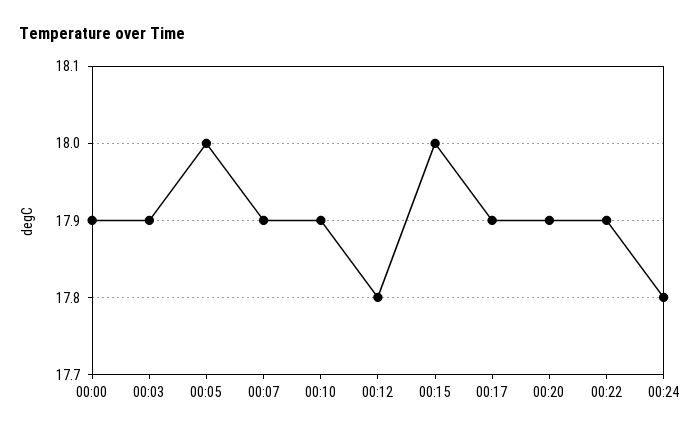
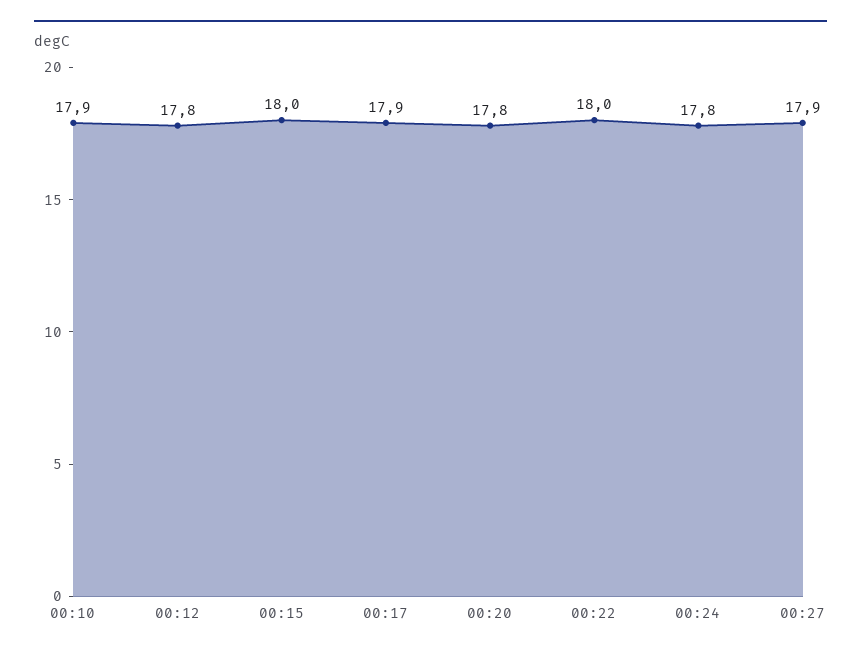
00:00: 17.9 -> none
00:03: 17.9 -> none
00:05: 18 -> none
00:07: 17.9 -> none
00:20: 17.9 -> 17.8
00:22: 17.9 -> 18
00:27: none -> 17.9

